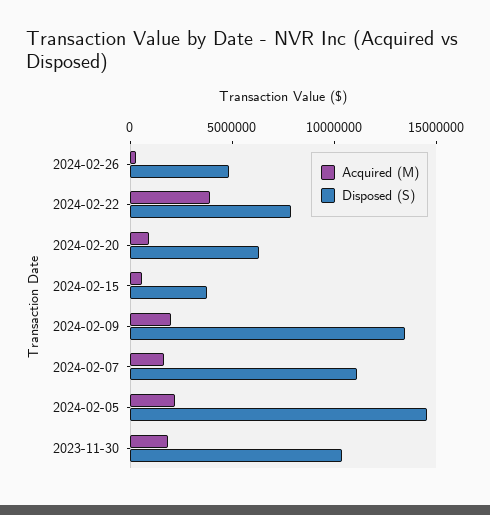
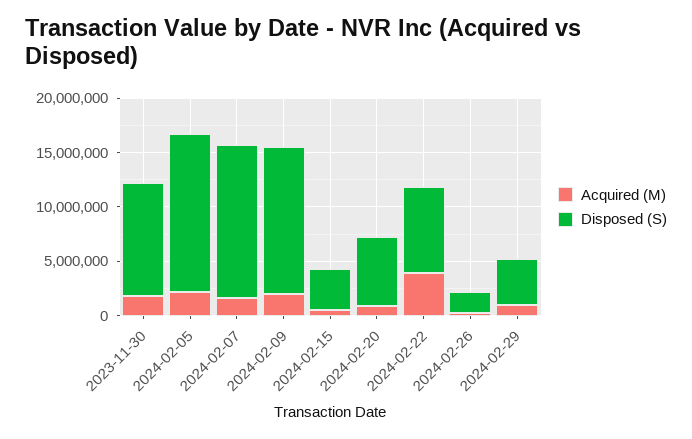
Disposed (S), 2024-02-26: 5000000 -> 2000000
Disposed (S), 2024-02-07: 11000000 -> 14000000
Acquired (M), 2024-02-29: none -> 1000000
Disposed (S), 2024-02-29: none -> 4000000

